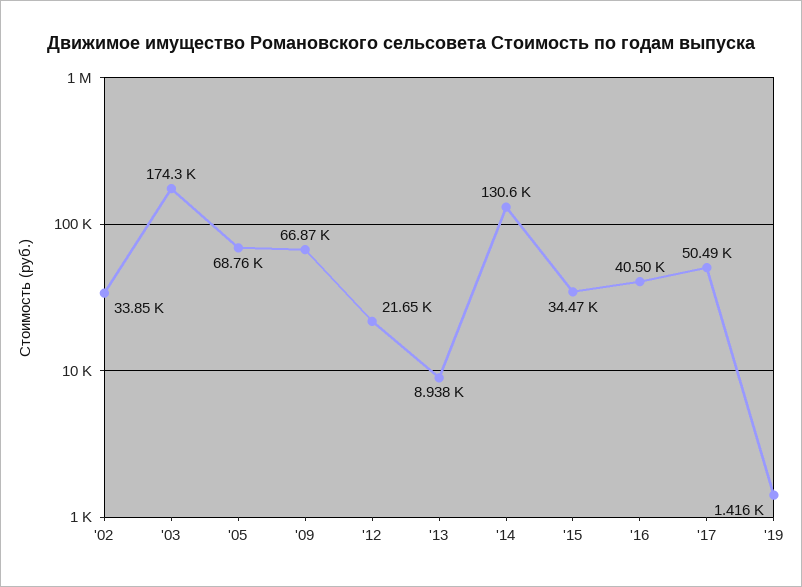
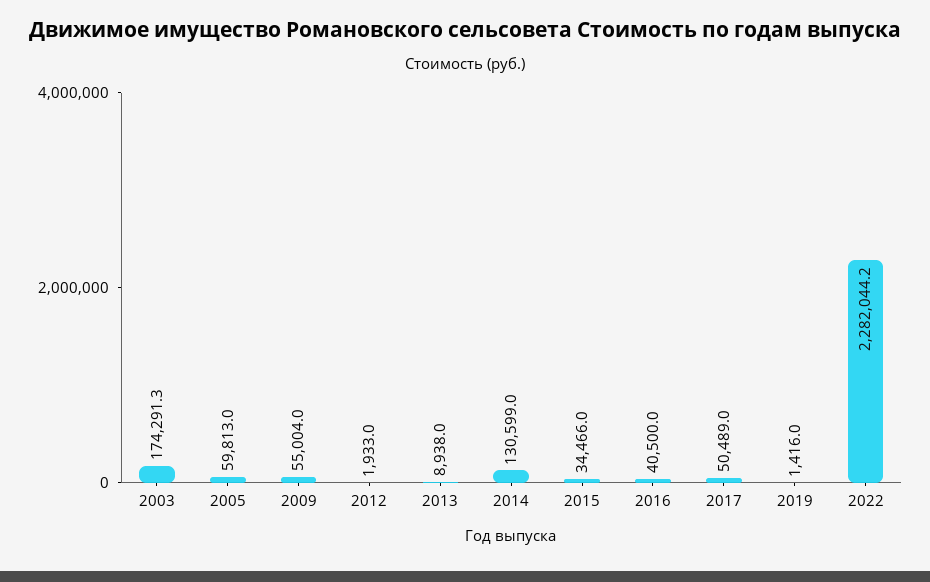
'02: 33850 -> none
'05: 68760 -> 59813
'09: 66870 -> 55004
'12: 21650 -> 1933
2022: none -> 2282044.2

